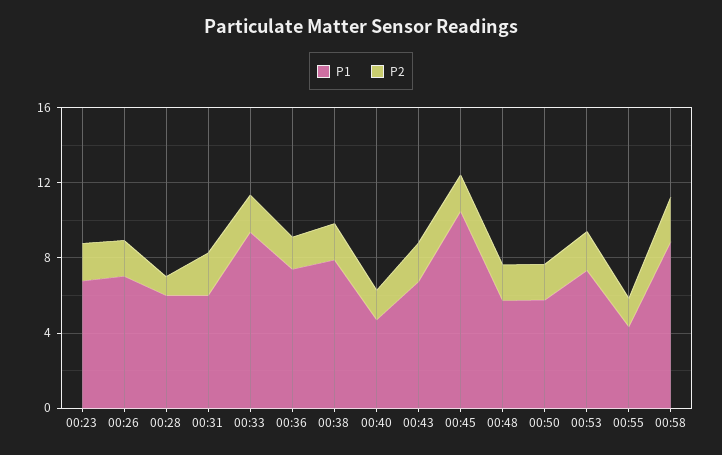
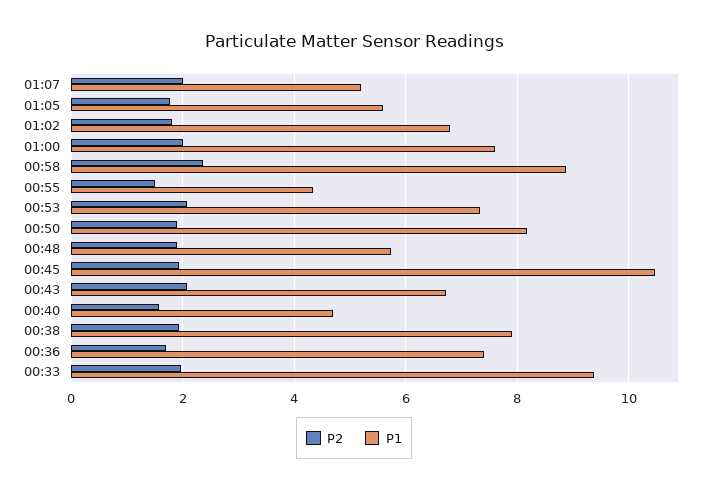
P1, 00:23: 7 -> none
P2, 00:23: 2 -> none
P1, 00:26: 7 -> none
P2, 00:26: 2 -> none
P1, 00:28: 6 -> none
P2, 00:28: 1 -> none
P1, 00:31: 6 -> none
P2, 00:31: 2 -> none
P1, 00:50: 6 -> 8.2
P2, 01:07: none -> 2
P1, 01:07: none -> 5.2
P2, 01:05: none -> 1.8
P1, 01:05: none -> 5.6
P2, 01:02: none -> 1.8
P1, 01:02: none -> 6.8
P2, 01:00: none -> 2
P1, 01:00: none -> 7.6

